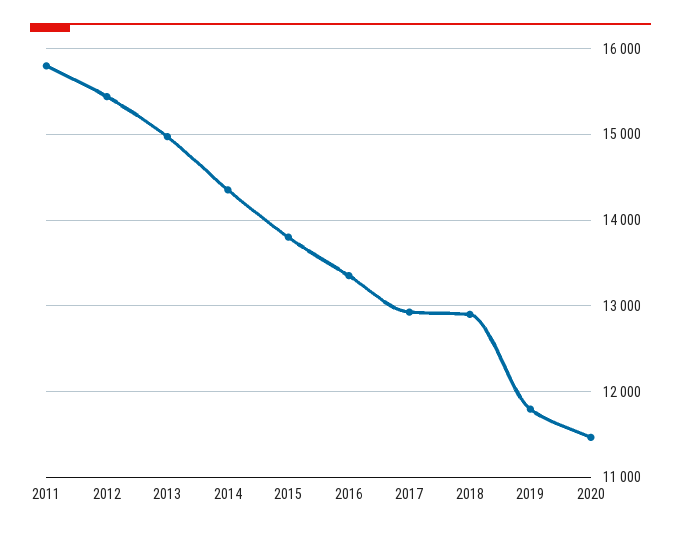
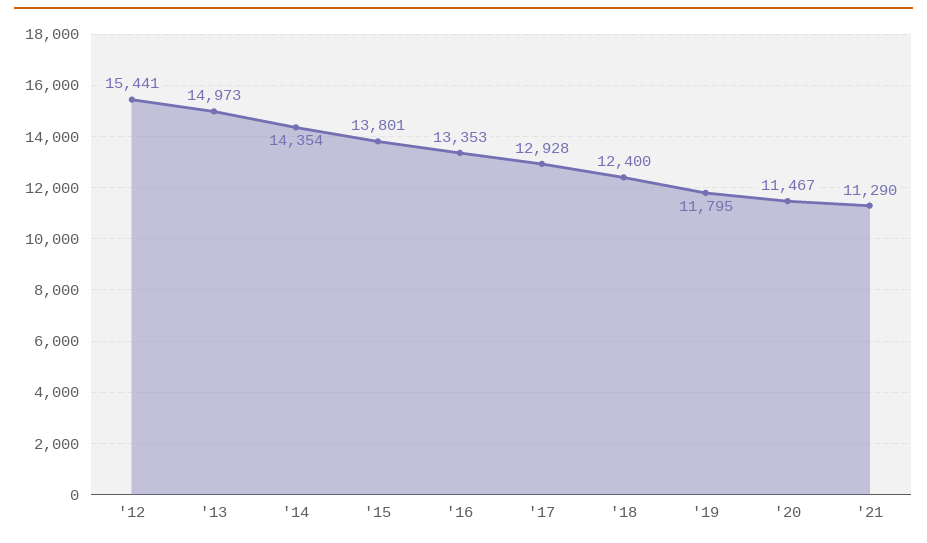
2011: 15800 -> none
2018: 12900 -> 12400
'21: none -> 11290

